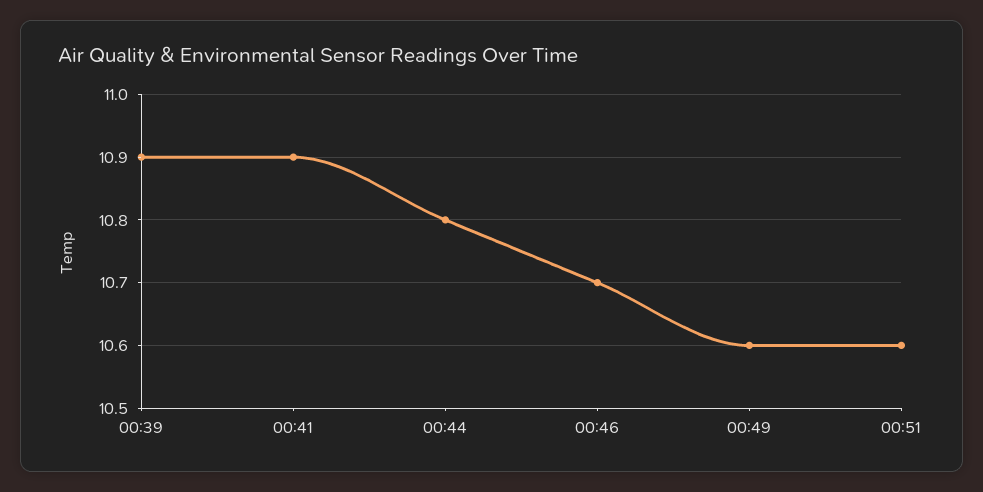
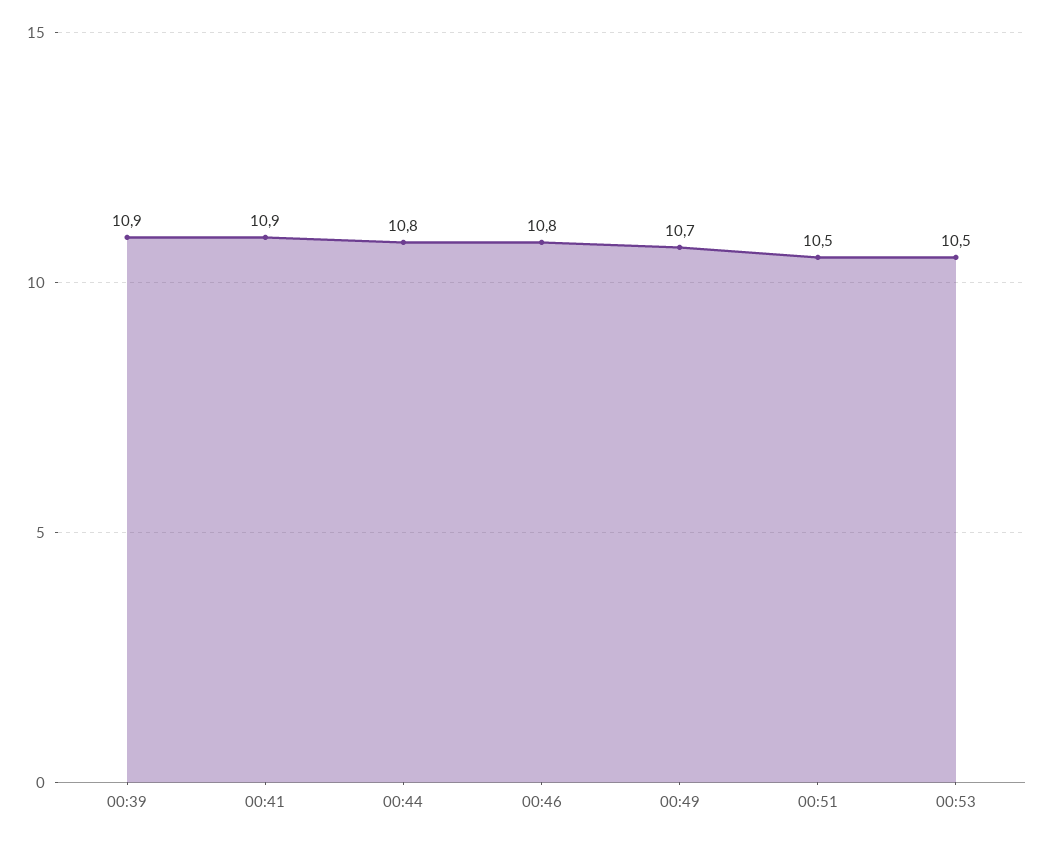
00:46: 10.7 -> 10.8
00:49: 10.6 -> 10.7
00:51: 10.6 -> 10.5
00:53: none -> 10.5

